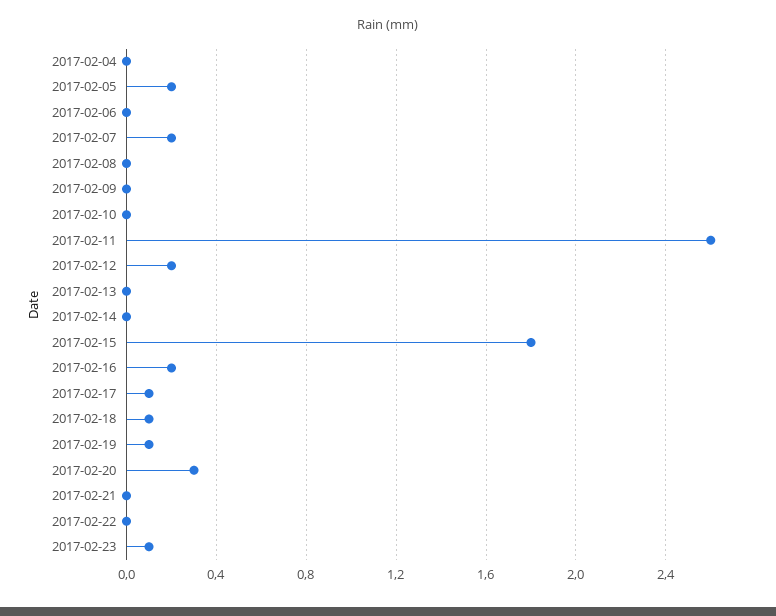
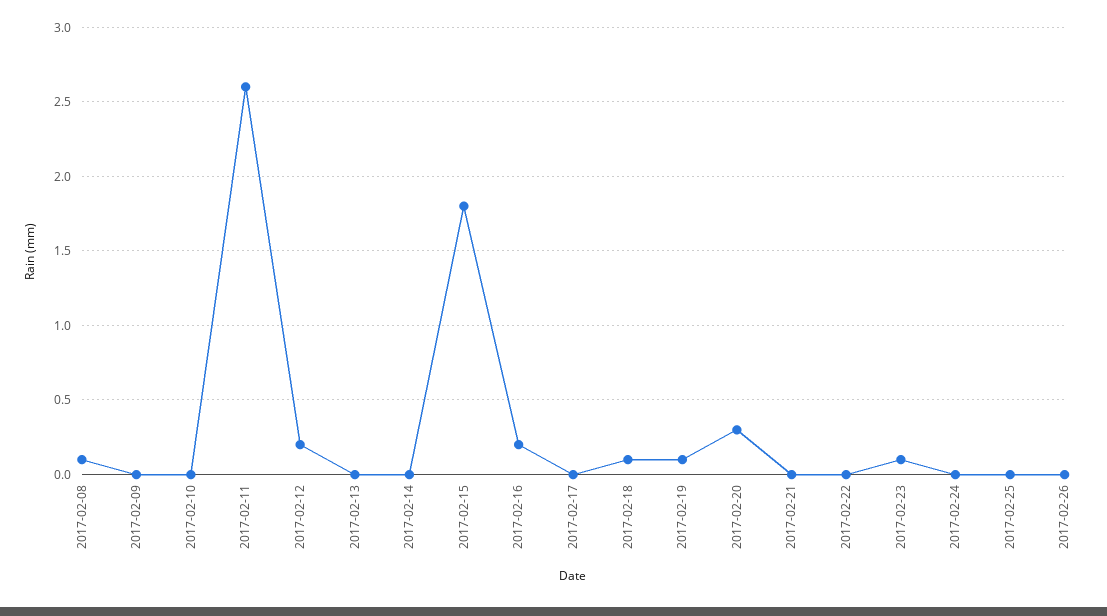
2017-02-04: 0 -> none
2017-02-05: 0.2 -> none
2017-02-06: 0 -> none
2017-02-07: 0.2 -> none
2017-02-08: 0 -> 0.1
2017-02-17: 0.1 -> 0
2017-02-24: none -> 0
2017-02-25: none -> 0
2017-02-26: none -> 0

